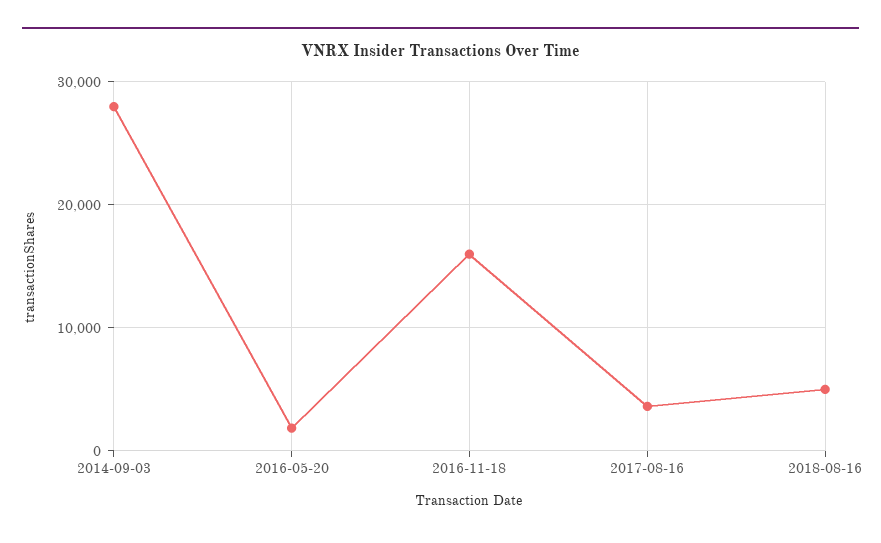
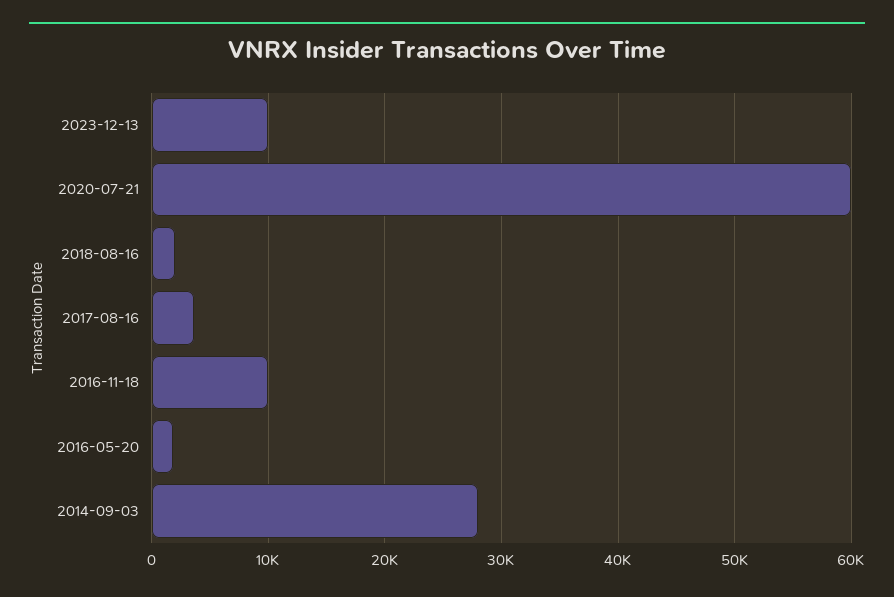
2016-11-18: 16000 -> 10000
2018-08-16: 5000 -> 2000
2023-12-13: none -> 10000
2020-07-21: none -> 60000

